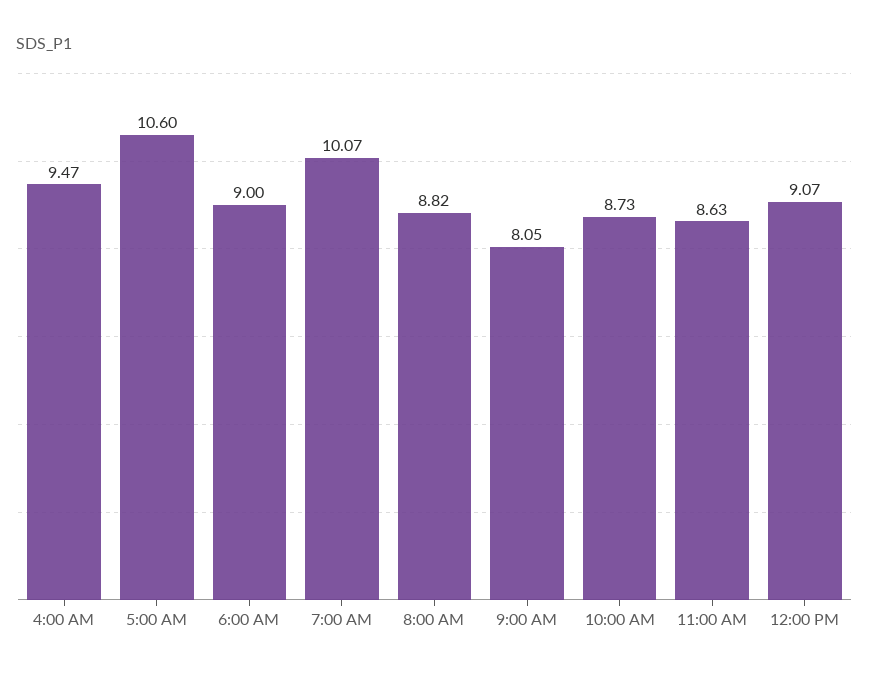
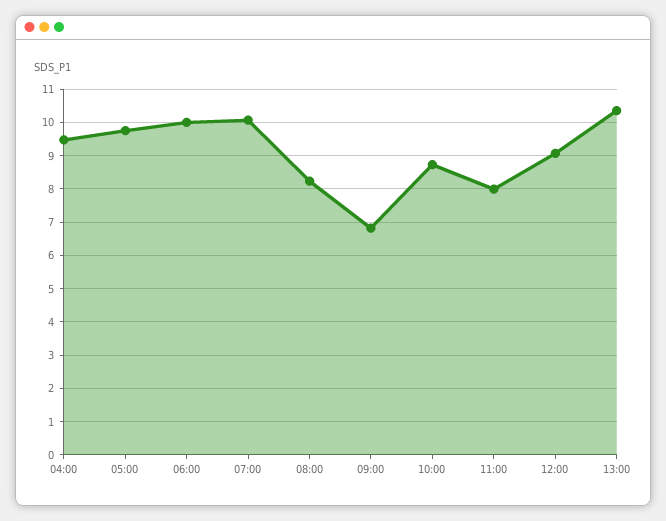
5:00 AM: 10.6 -> 9.8
6:00 AM: 9 -> 10
8:00 AM: 8.82 -> 8.2
9:00 AM: 8.05 -> 6.8
11:00 AM: 8.63 -> 8
13:00: none -> 10.4

